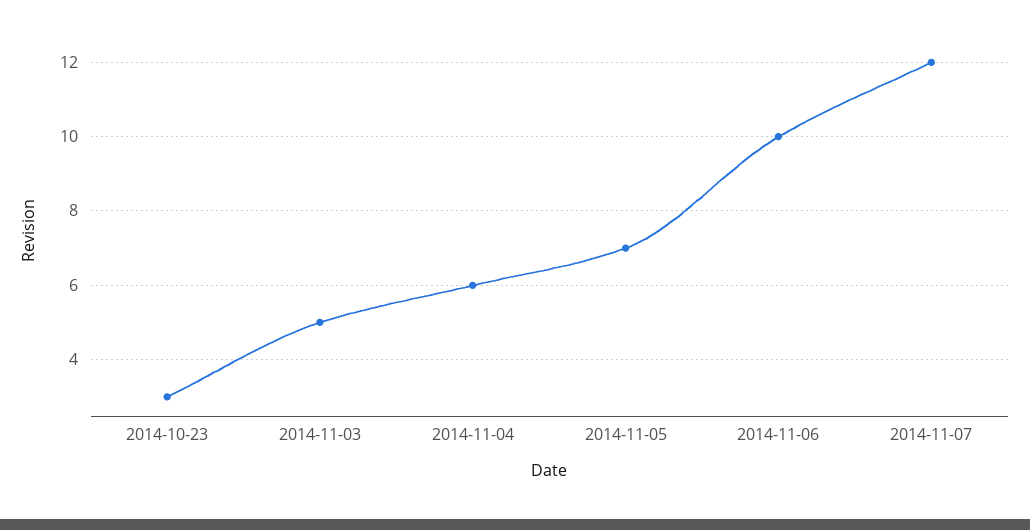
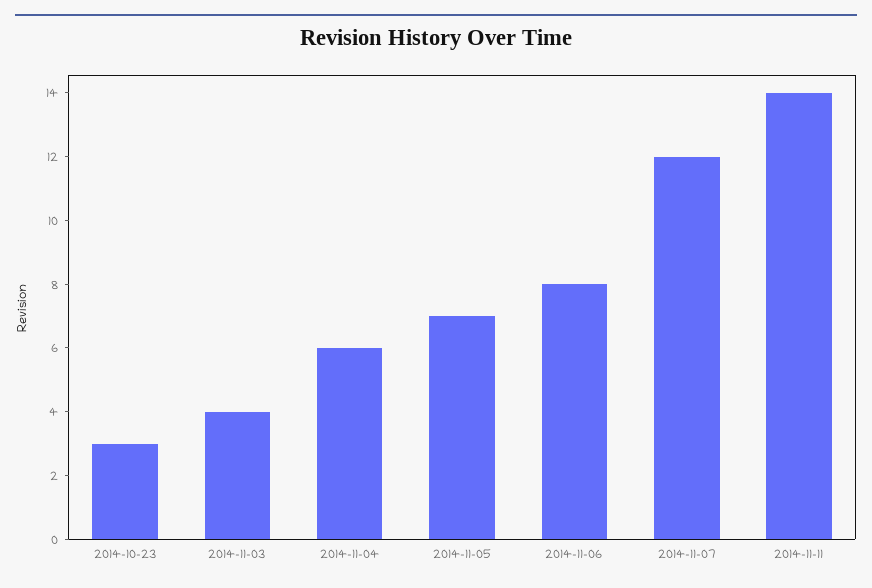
2014-11-03: 5 -> 4
2014-11-06: 10 -> 8
2014-11-11: none -> 14

